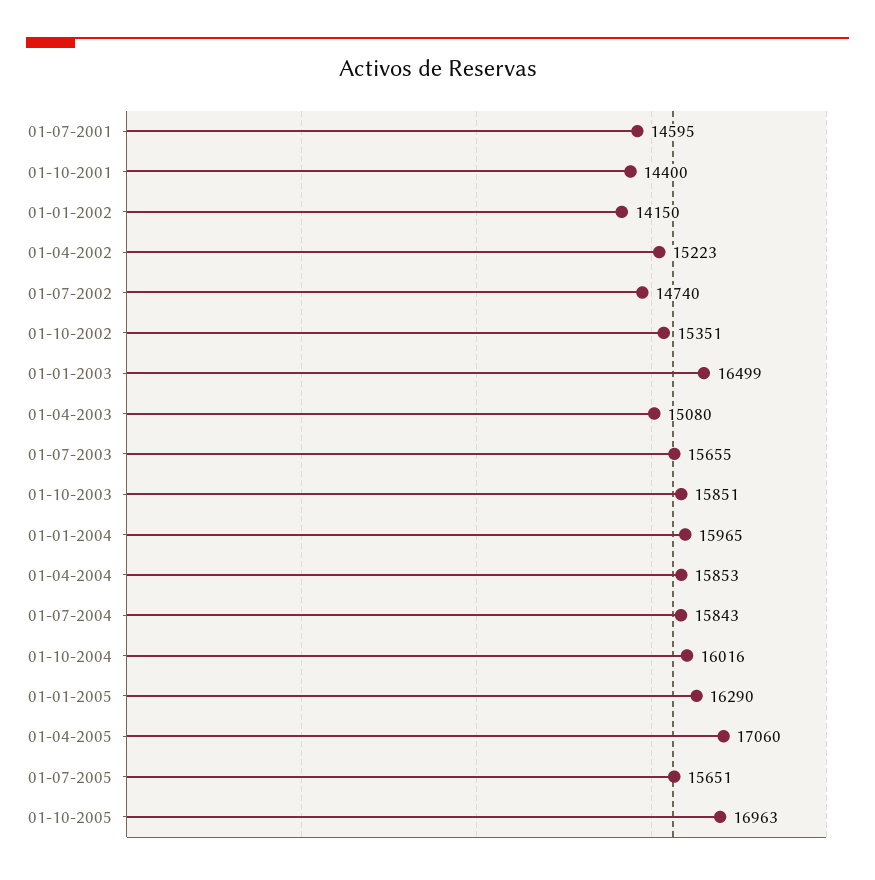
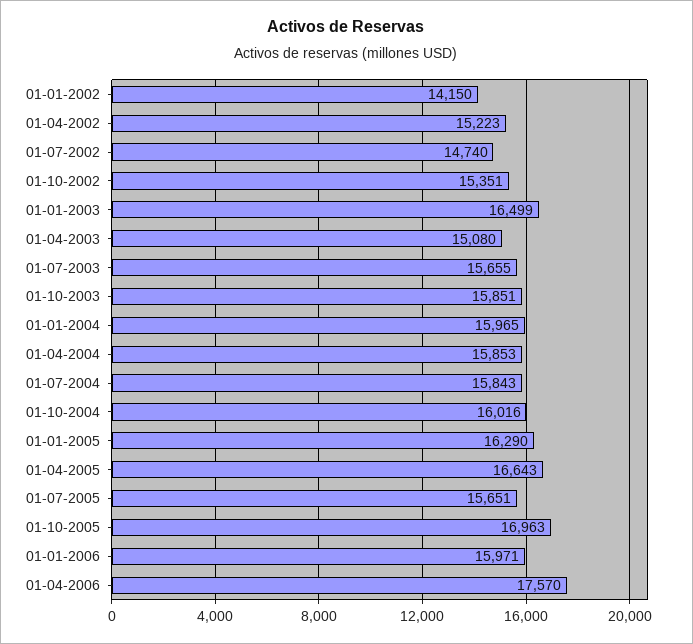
01-07-2001: 14595 -> none
01-10-2001: 14400 -> none
01-04-2005: 17060 -> 16643
01-01-2006: none -> 15971
01-04-2006: none -> 17570

